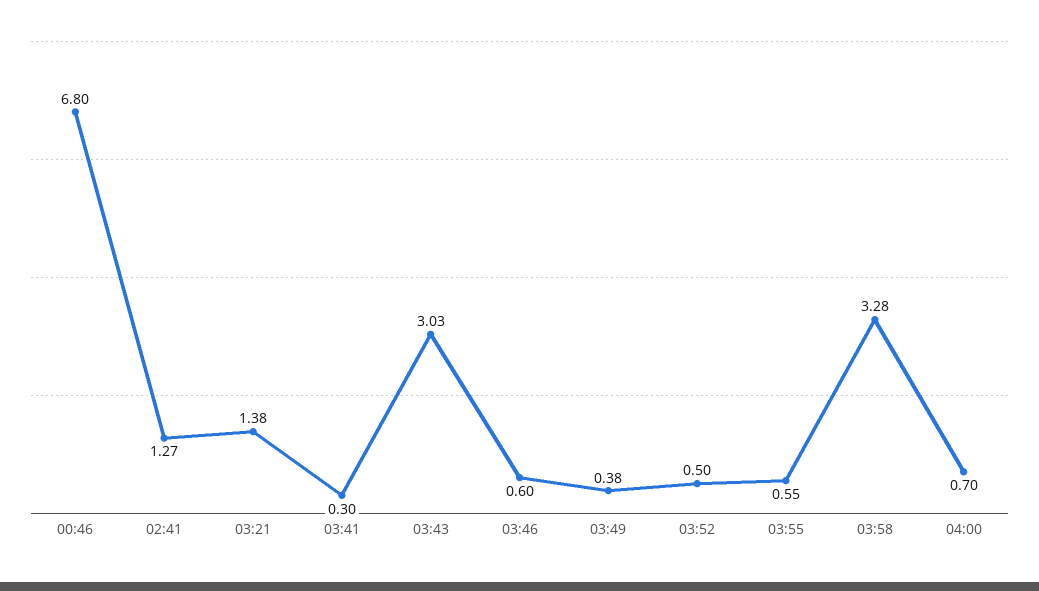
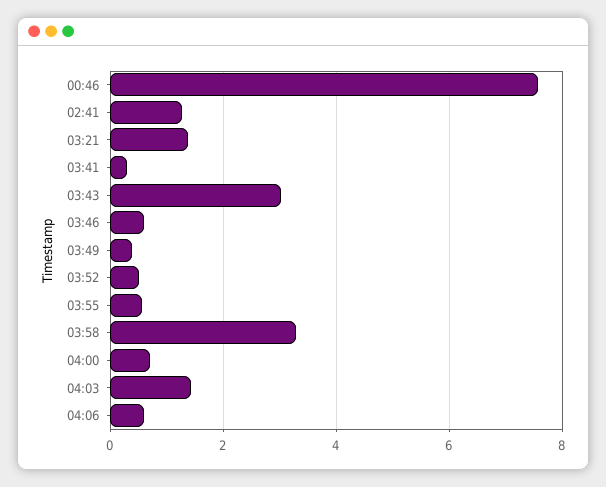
00:46: 6.8 -> 7.6
04:03: none -> 1.4
04:06: none -> 0.6

